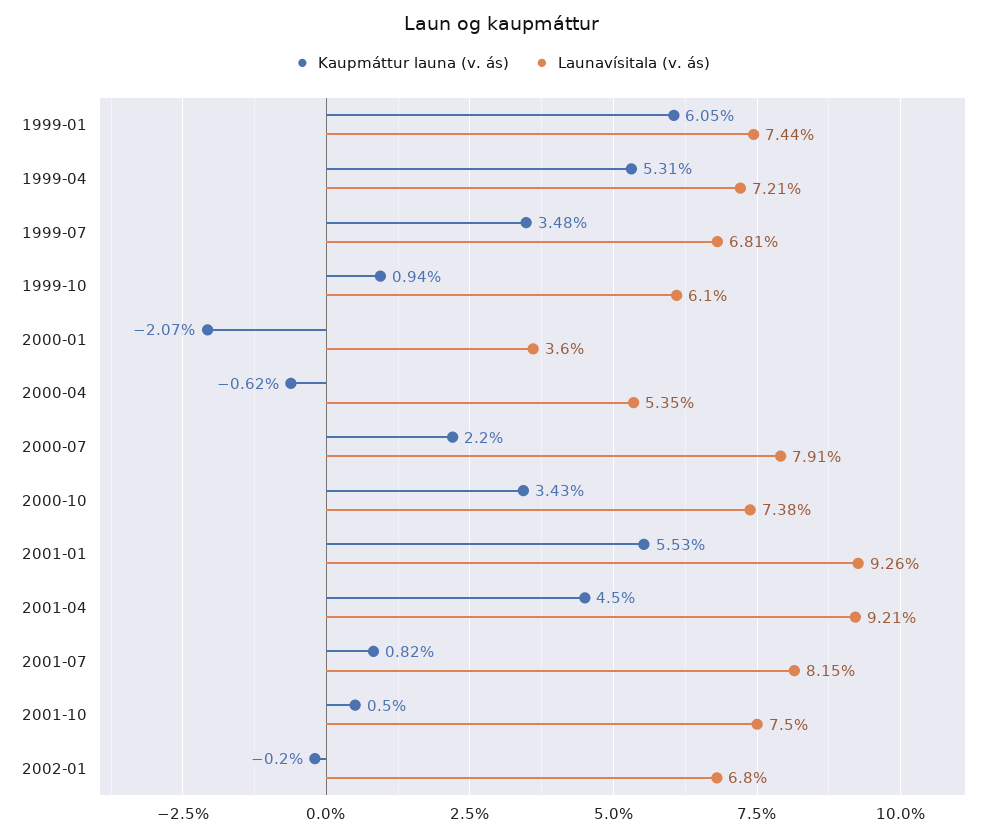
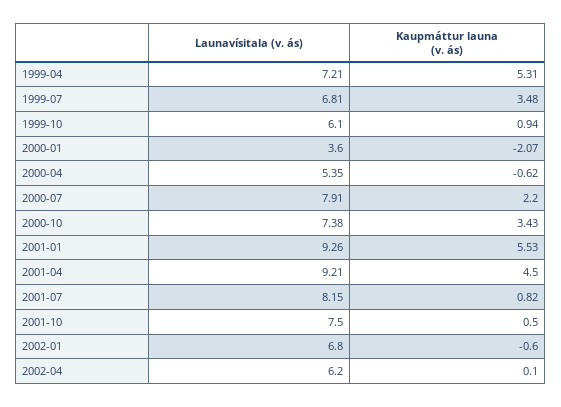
Kaupmáttur launa (v. ás), 1999-01: 6.05 -> none
Launavísitala (v. ás), 1999-01: 7.44 -> none
Kaupmáttur launa (v. ás), 2002-01: -0.2 -> -0.6
Launavísitala (v. ás), 2002-04: none -> 6.2
Kaupmáttur launa (v. ás), 2002-04: none -> 0.1

